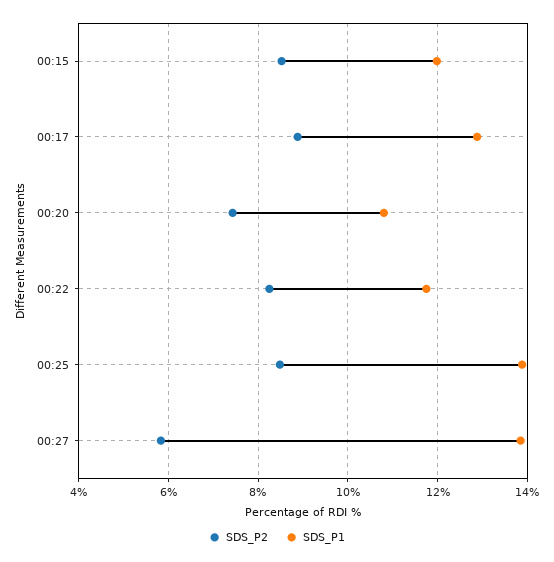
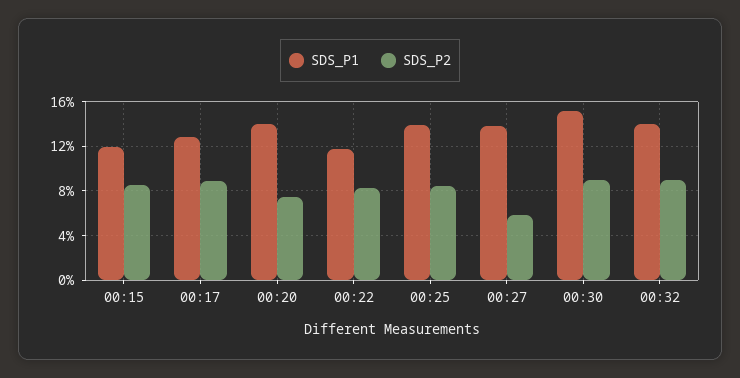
SDS_P1, 00:20: 10.8 -> 14
SDS_P1, 00:30: none -> 15
SDS_P2, 00:30: none -> 9
SDS_P1, 00:32: none -> 14
SDS_P2, 00:32: none -> 9

